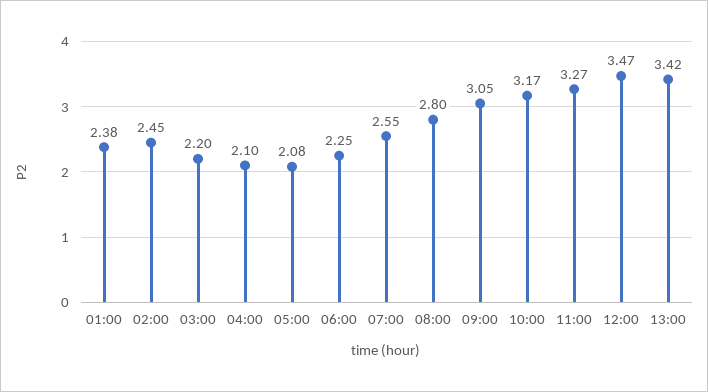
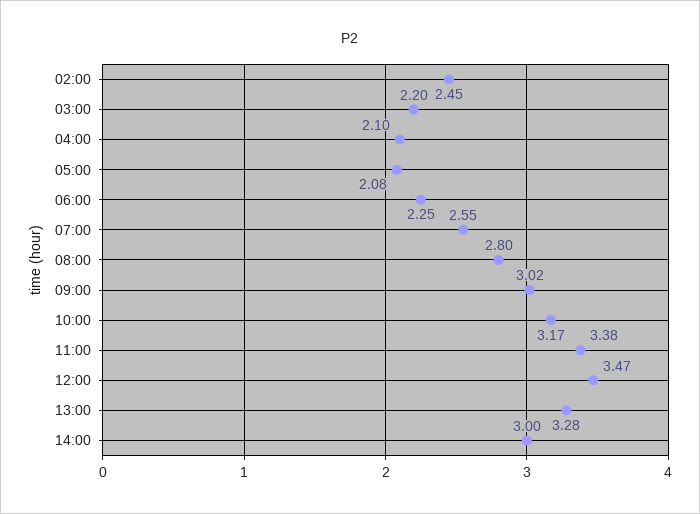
01:00: 2.38 -> none
09:00: 3.05 -> 3.02
11:00: 3.27 -> 3.38
13:00: 3.42 -> 3.28
14:00: none -> 3

